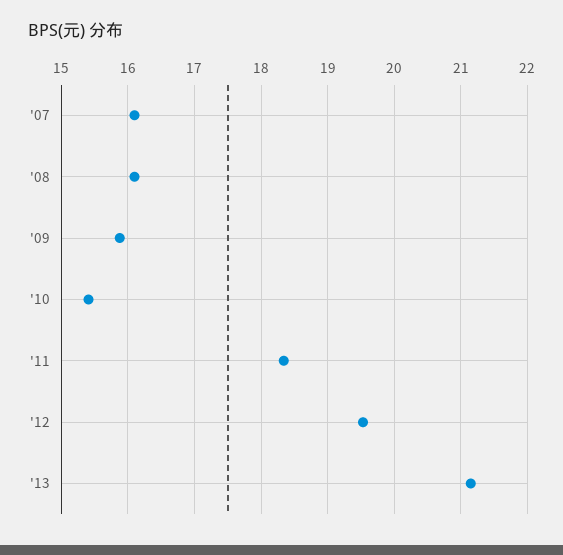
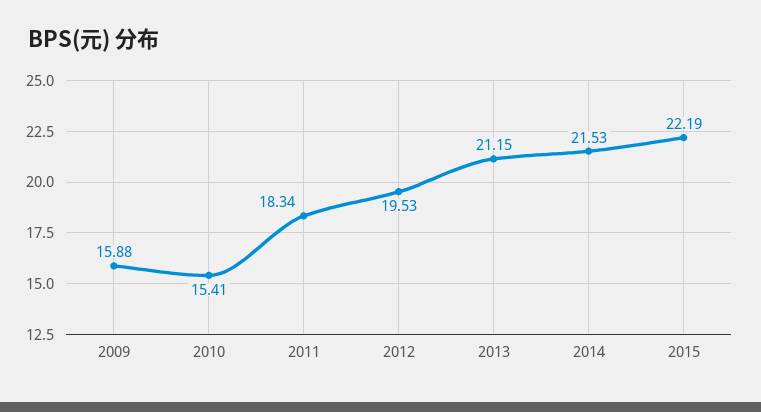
'07: 16.1 -> none
'08: 16.1 -> none
2014: none -> 21.53
2015: none -> 22.19

